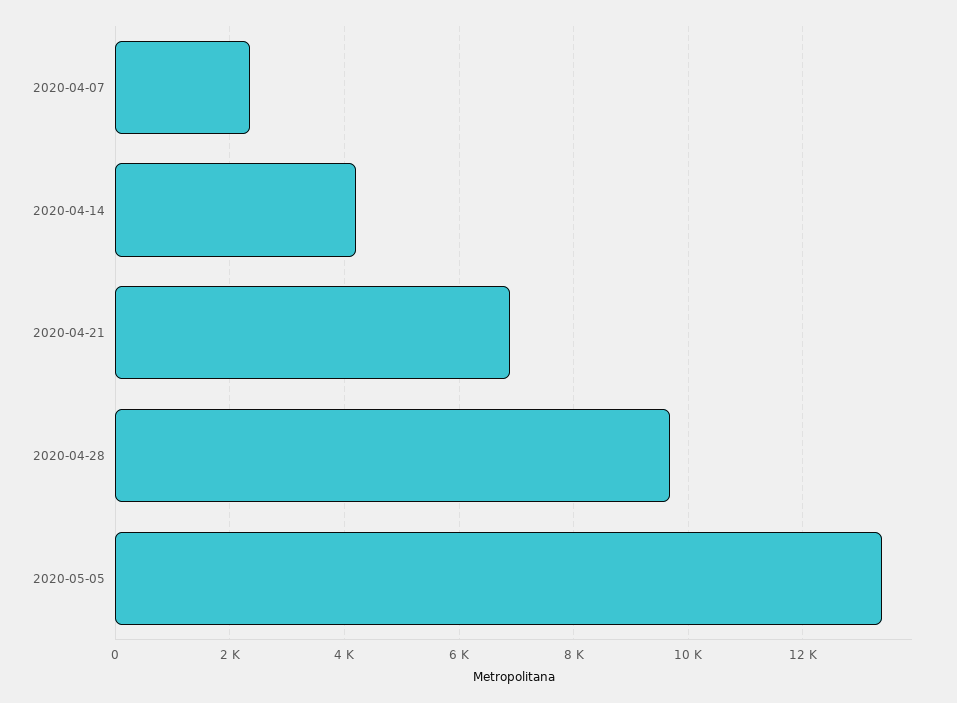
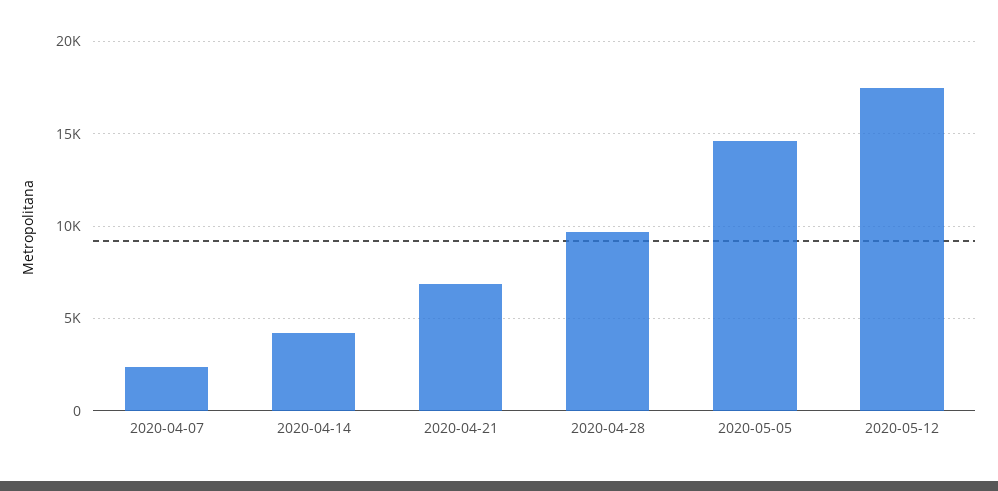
2020-05-05: 13400 -> 14500
2020-05-12: none -> 17500

